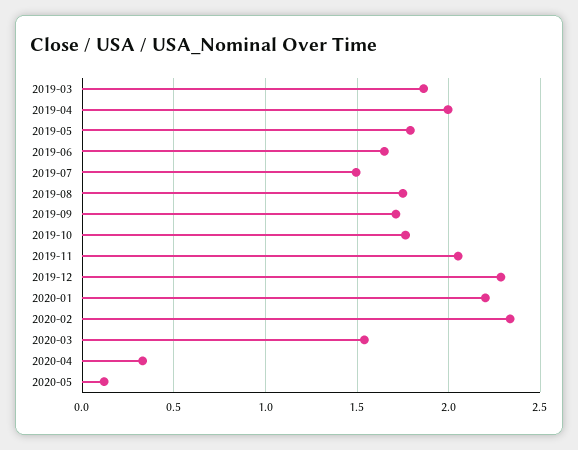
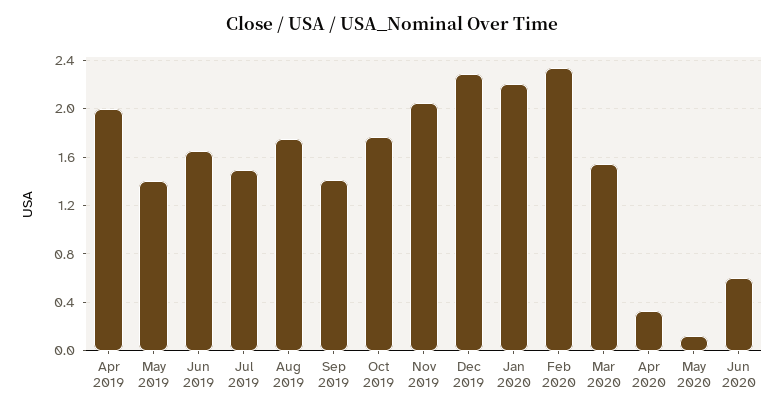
2019-03: 1.85 -> none
2019-05: 1.8 -> 1.4
2019-09: 1.7 -> 1.4
Jun 2020: none -> 0.6

